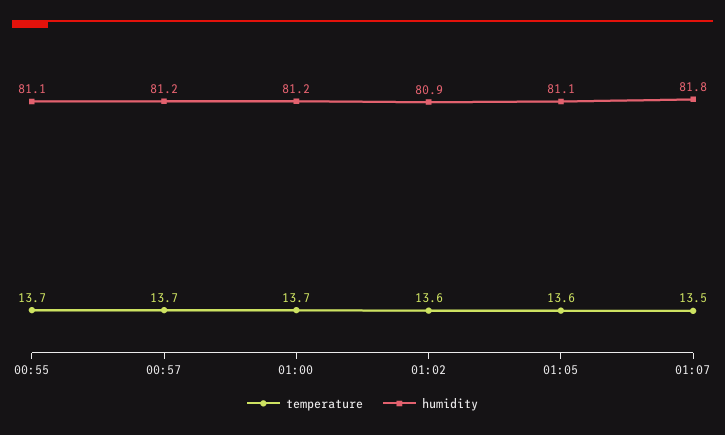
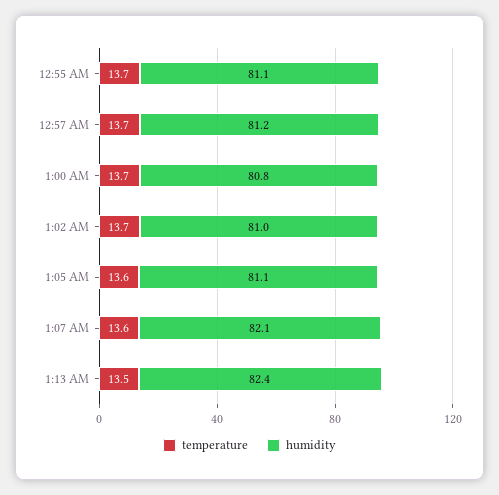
humidity, 01:00: 81.2 -> 80.8
temperature, 01:02: 13.6 -> 13.7
humidity, 01:02: 80.9 -> 81
temperature, 01:07: 13.5 -> 13.6
humidity, 01:07: 81.8 -> 82.1
temperature, 1:13 AM: none -> 13.5
humidity, 1:13 AM: none -> 82.4

